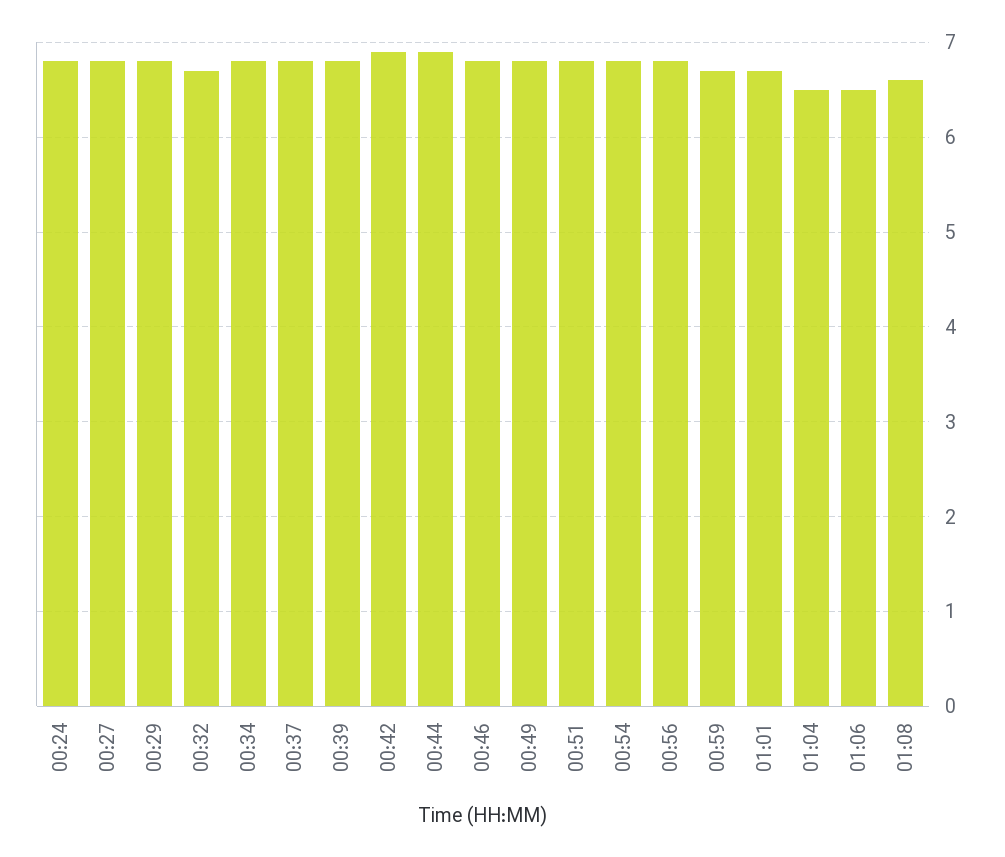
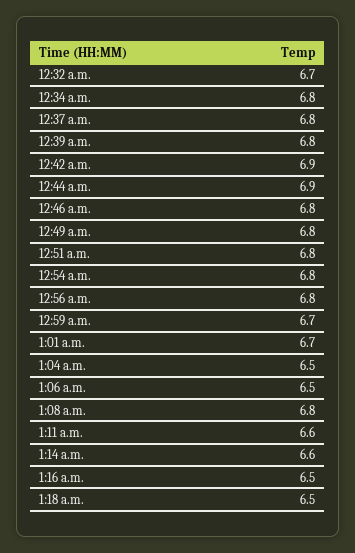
00:24: 6.8 -> none
00:27: 6.8 -> none
00:29: 6.8 -> none
01:08: 6.6 -> 6.8
1:11 a.m.: none -> 6.6
1:14 a.m.: none -> 6.6
1:16 a.m.: none -> 6.5
1:18 a.m.: none -> 6.5

